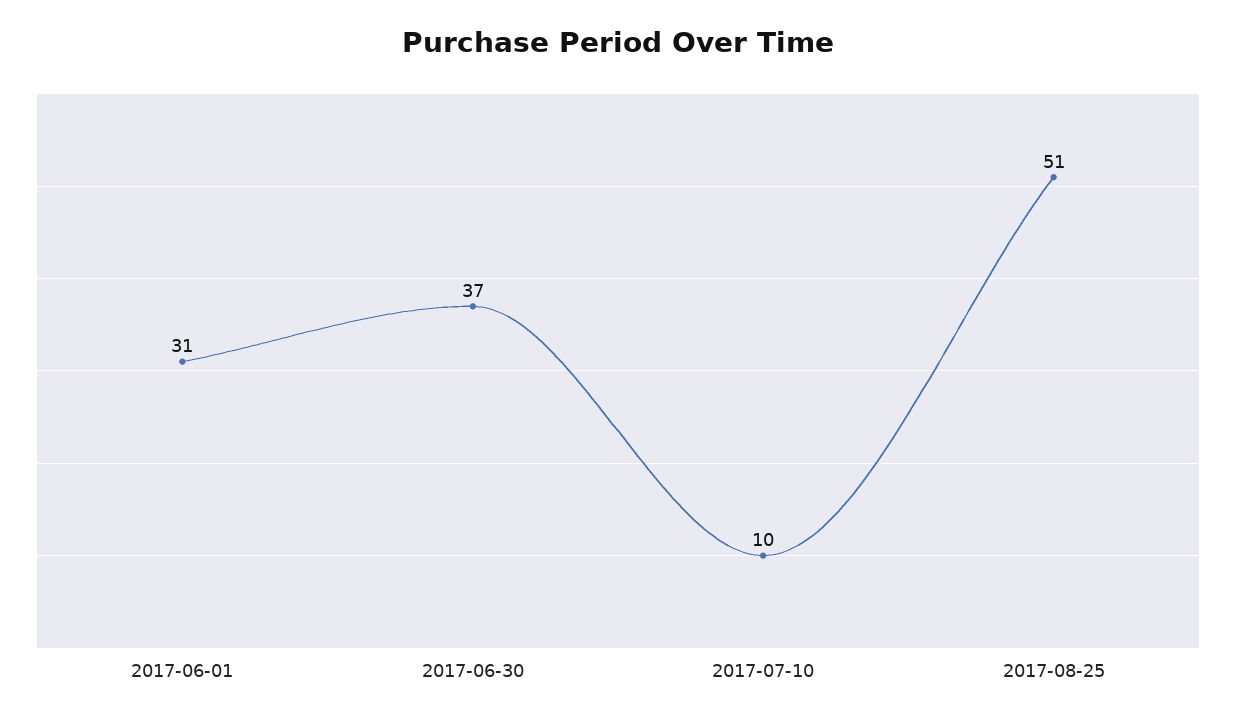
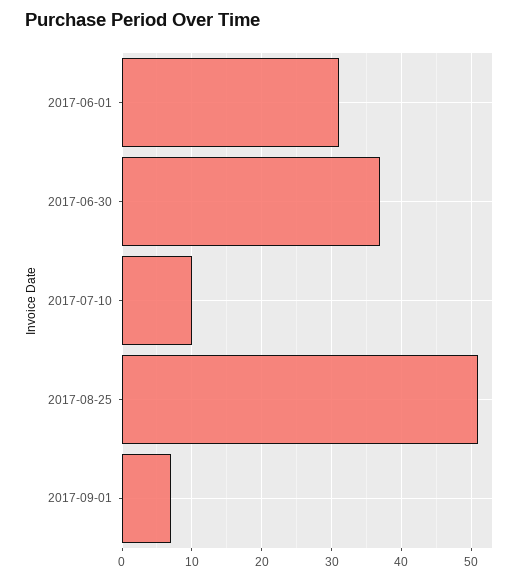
2017-09-01: none -> 7

